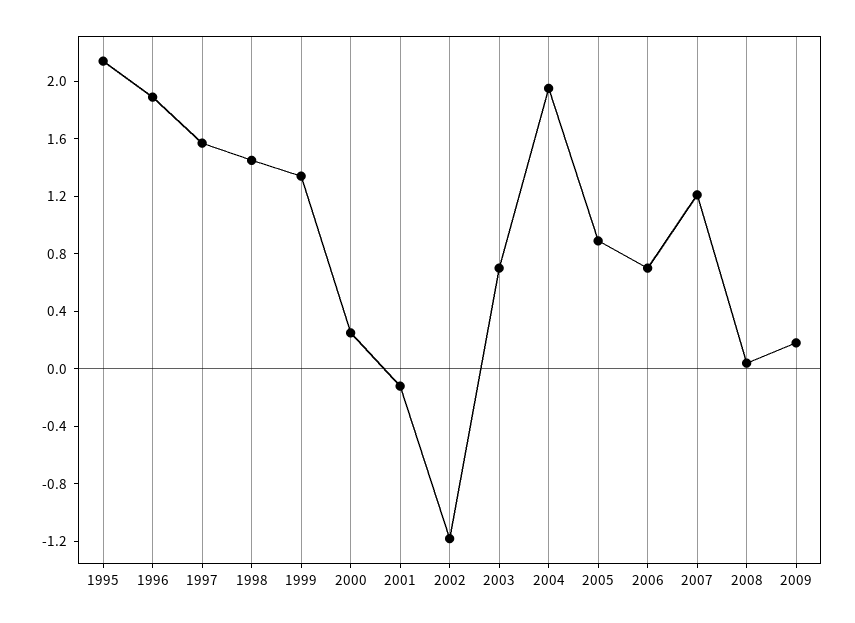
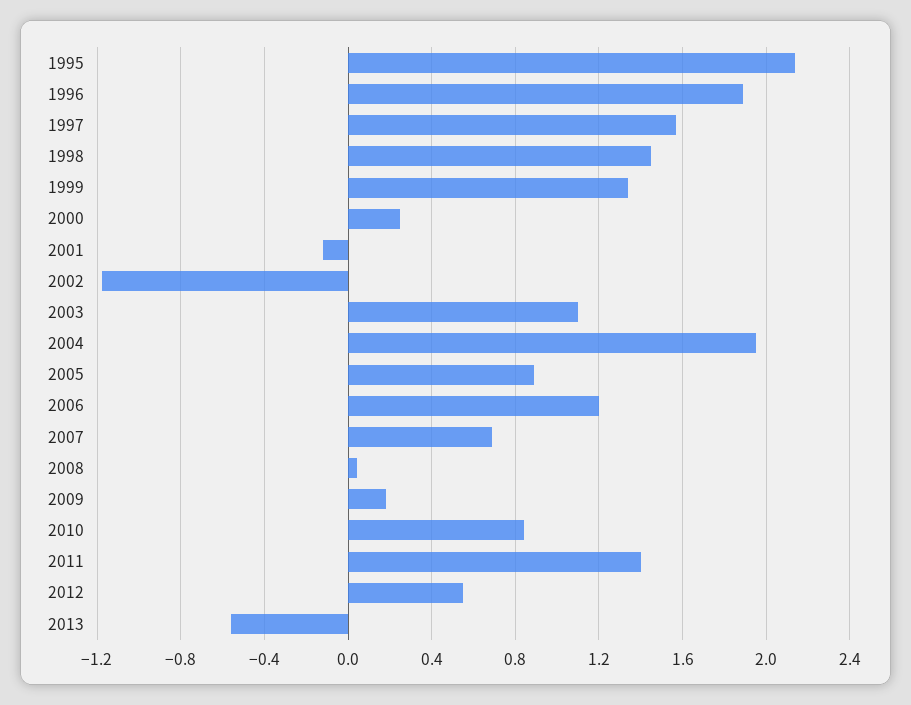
2003: 0.7 -> 1.1
2006: 0.7 -> 1.2
2007: 1.2 -> 0.7
2010: none -> 0.85
2011: none -> 1.4
2012: none -> 0.55
2013: none -> -0.55

